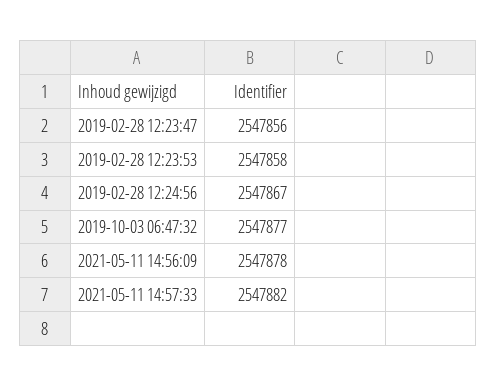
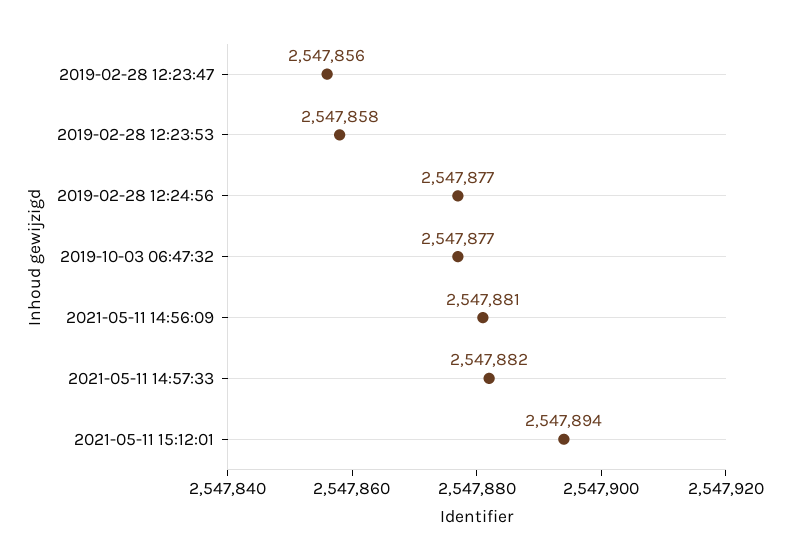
2019-02-28 12:24:56: 2547867 -> 2547877
2021-05-11 14:56:09: 2547878 -> 2547881
2021-05-11 15:12:01: none -> 2547894

